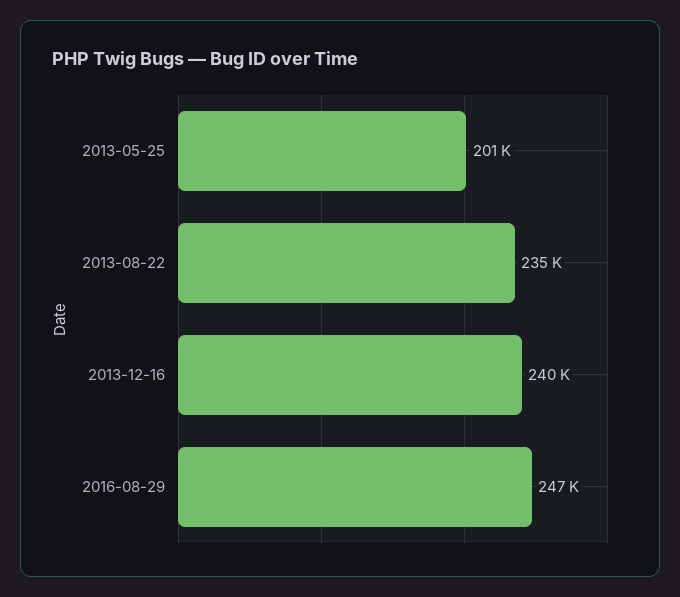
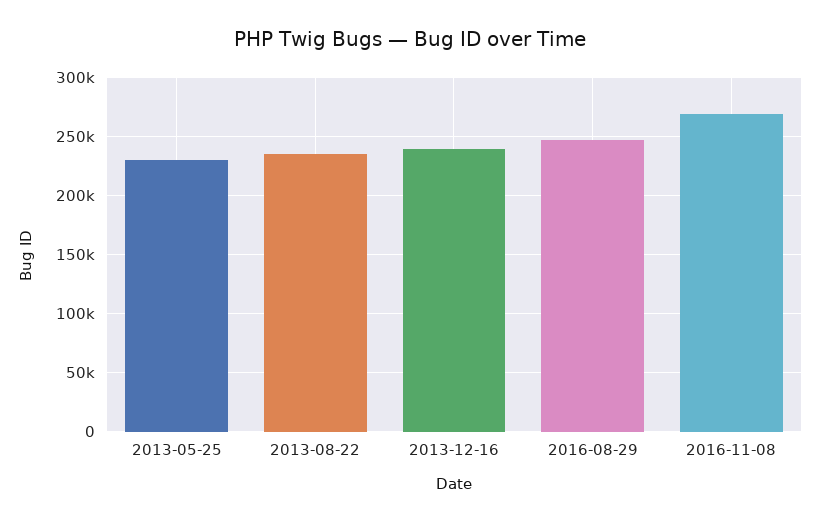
2013-05-25: 201000 -> 230000
2016-11-08: none -> 270000

